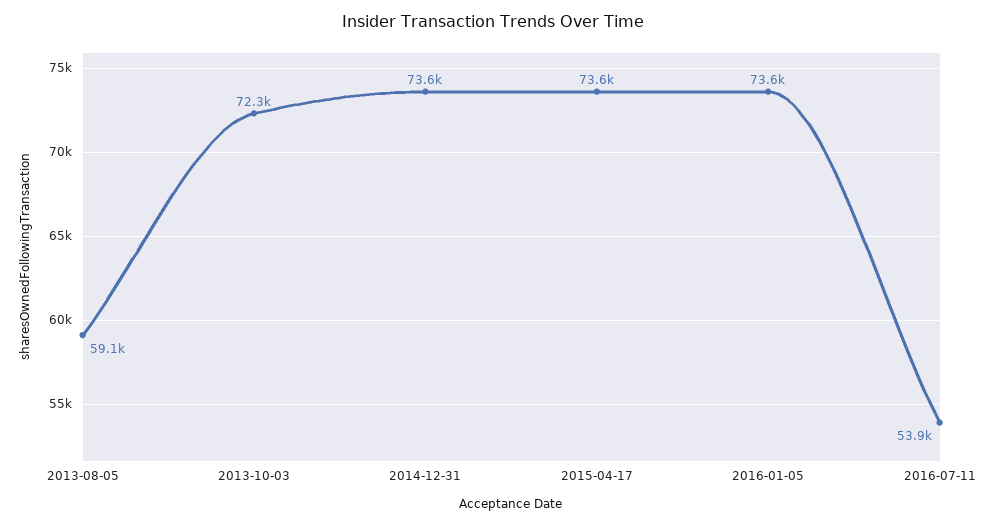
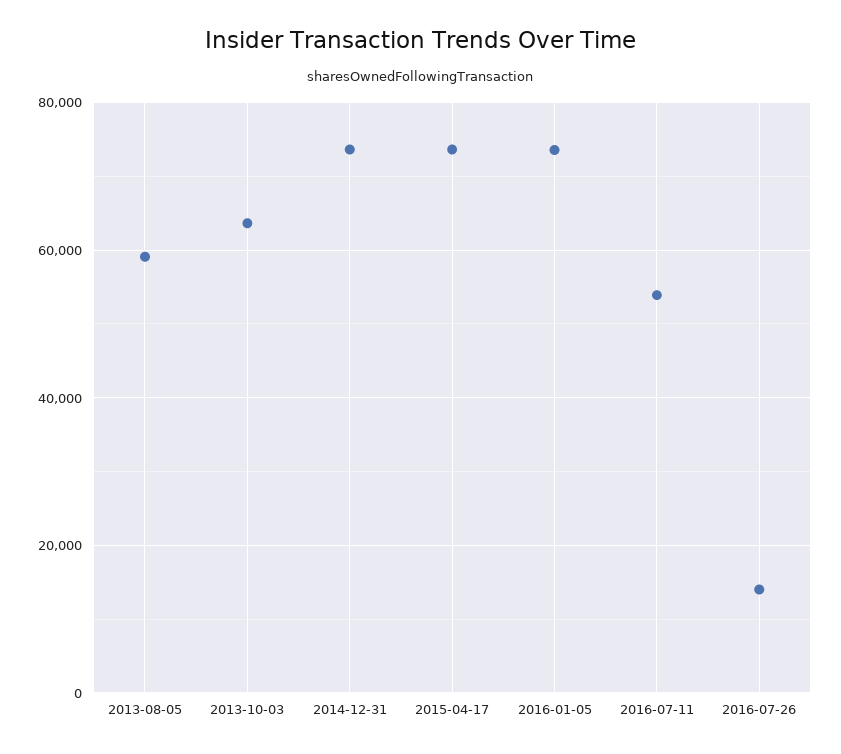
2013-10-03: 72300 -> 64000
2016-07-26: none -> 14000

